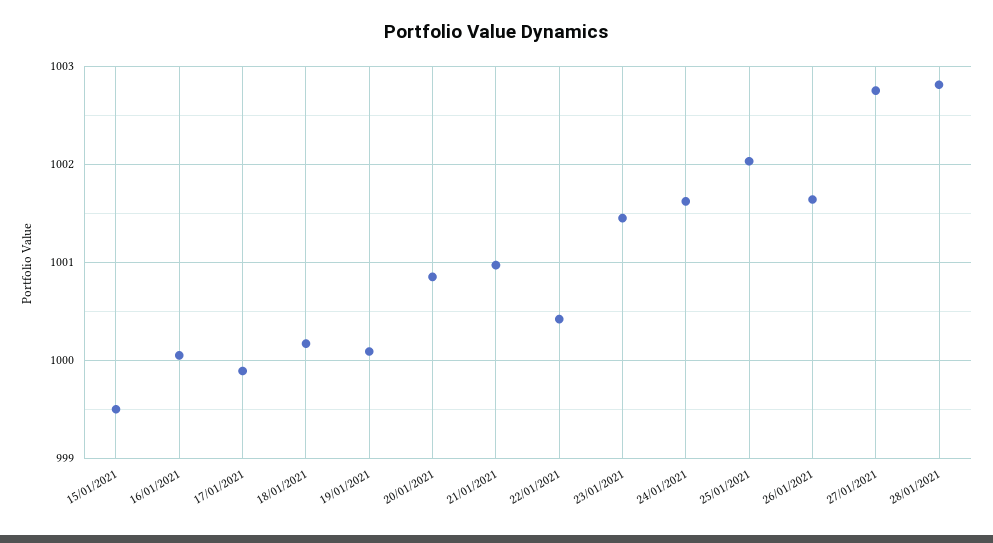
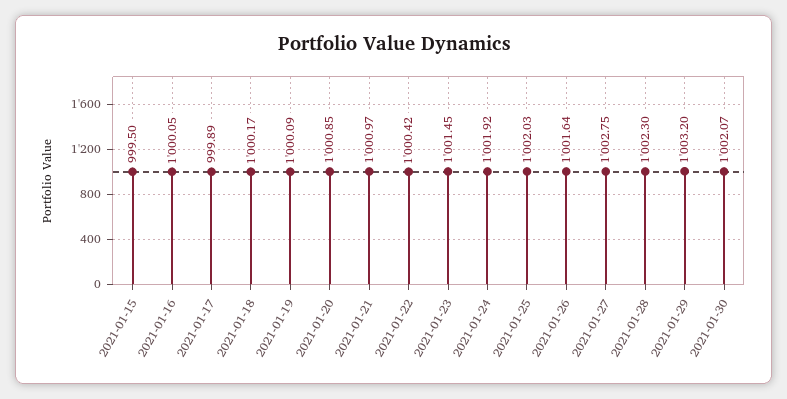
24/01/2021: 1001.6 -> 1001.92
28/01/2021: 1002.8 -> 1002.3
2021-01-29: none -> 1003.2
2021-01-30: none -> 1002.07

